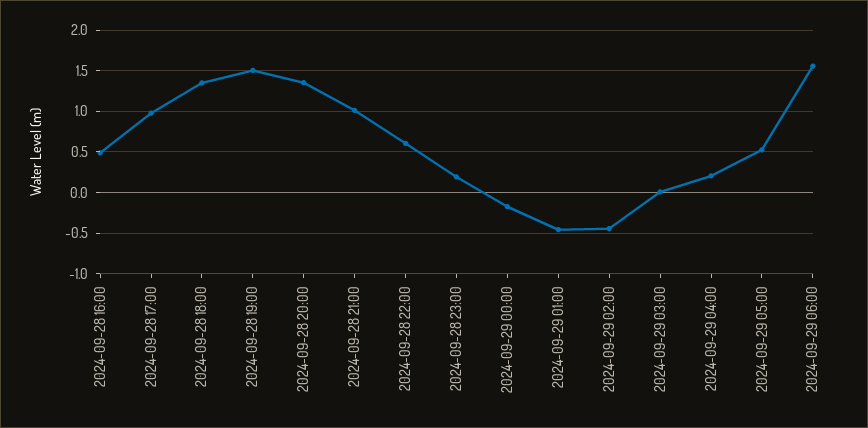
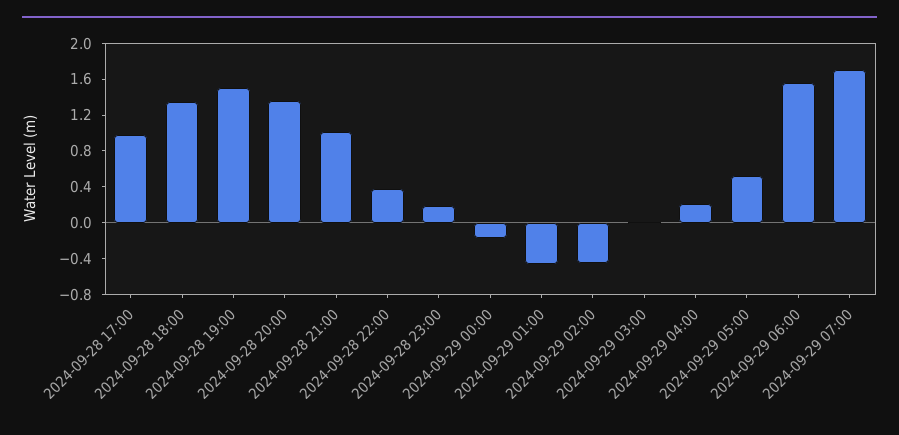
2024-09-28 16:00: 0.5 -> none
2024-09-28 22:00: 0.6 -> 0.4
2024-09-29 07:00: none -> 1.7

